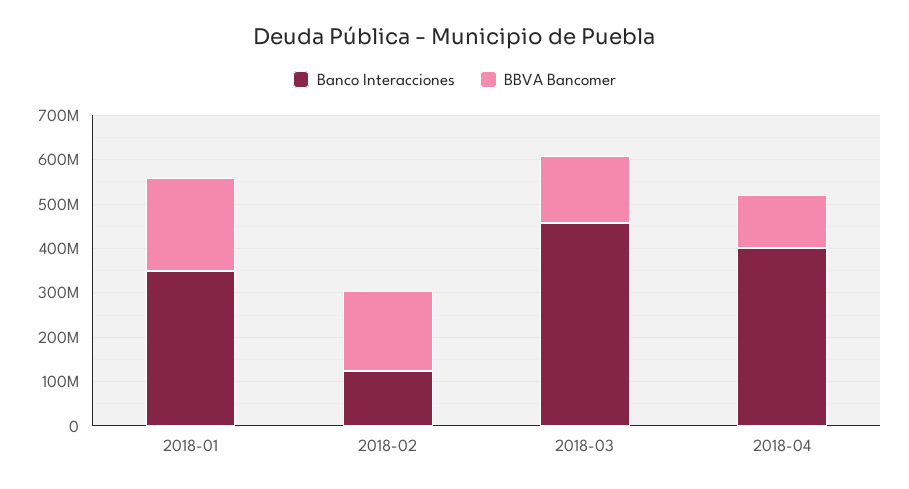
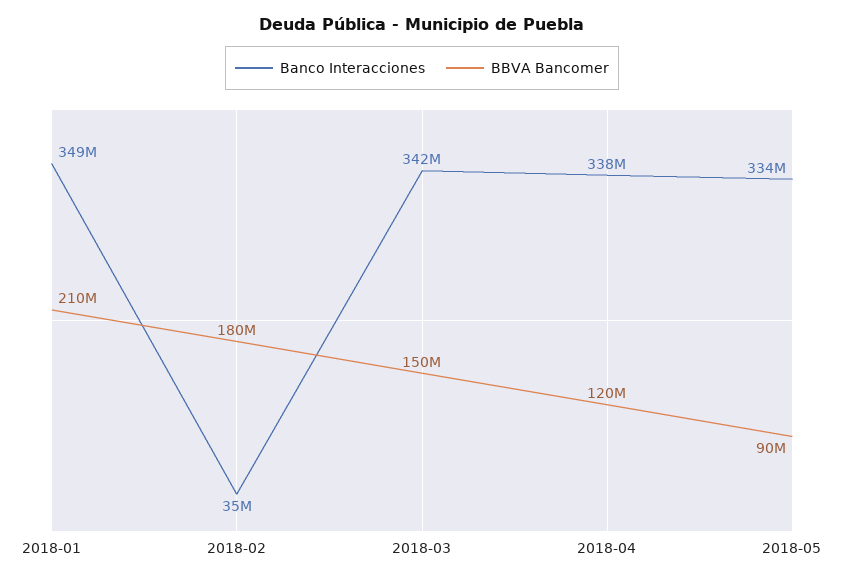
Banco Interacciones, 2018-02: 120000000 -> 35000000
Banco Interacciones, 2018-03: 460000000 -> 342000000
Banco Interacciones, 2018-04: 400000000 -> 338000000
Banco Interacciones, 2018-05: none -> 334000000
BBVA Bancomer, 2018-05: none -> 90000000

